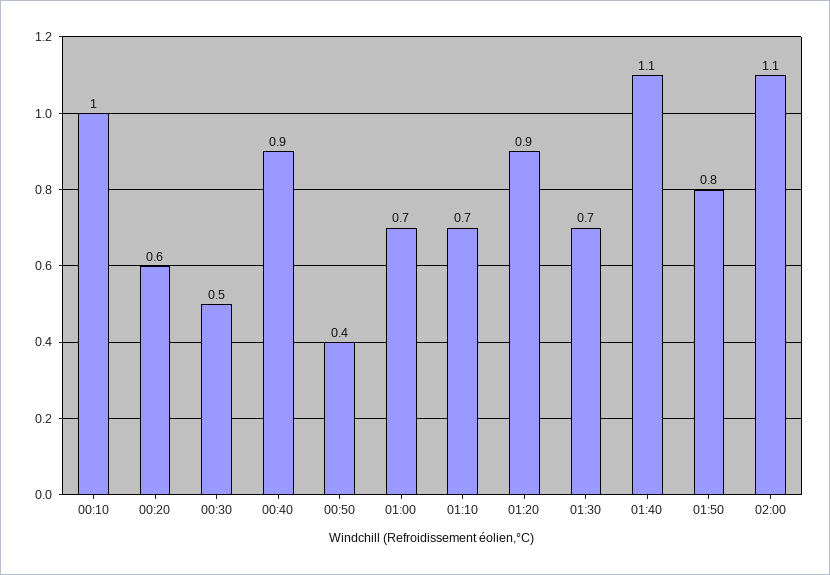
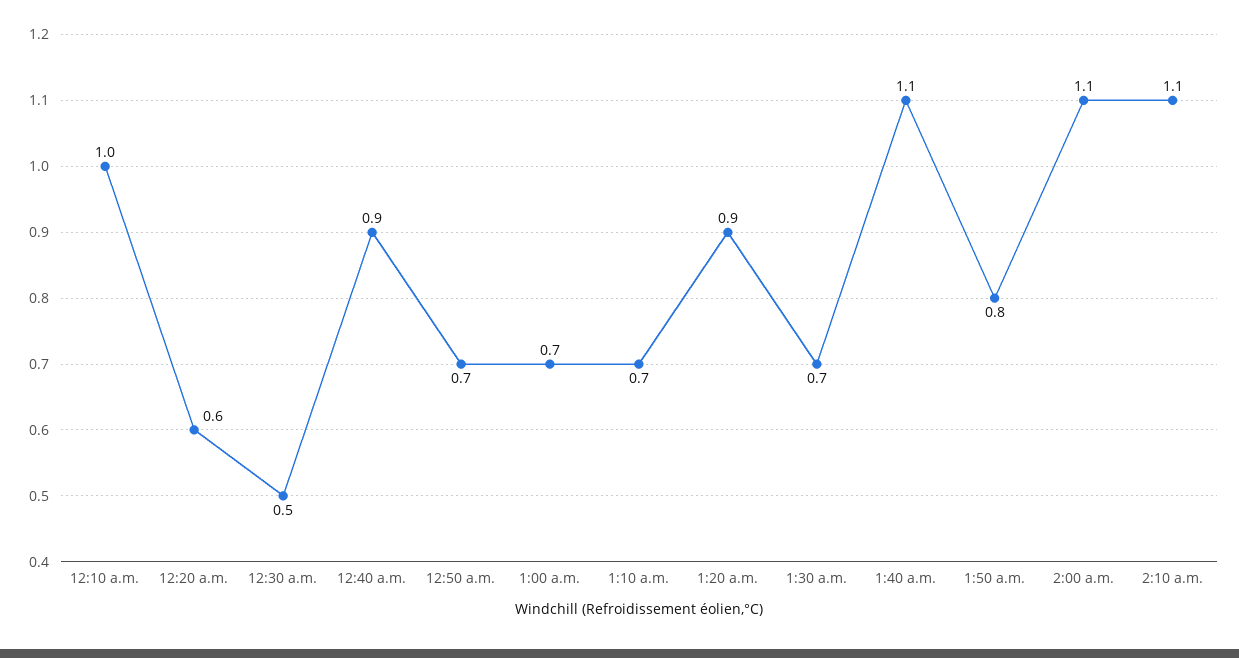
00:50: 0.4 -> 0.7
2:10 a.m.: none -> 1.1

